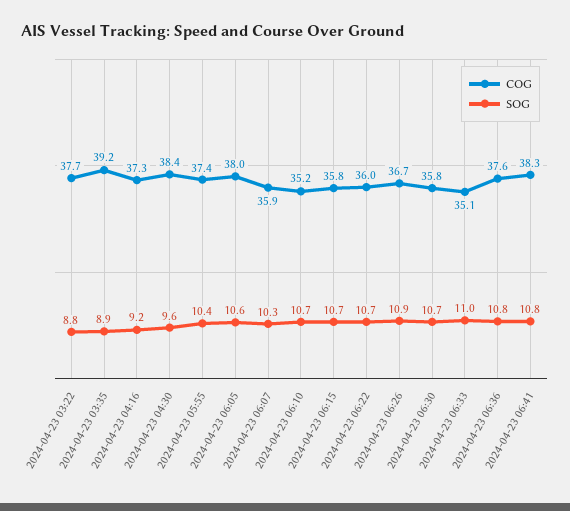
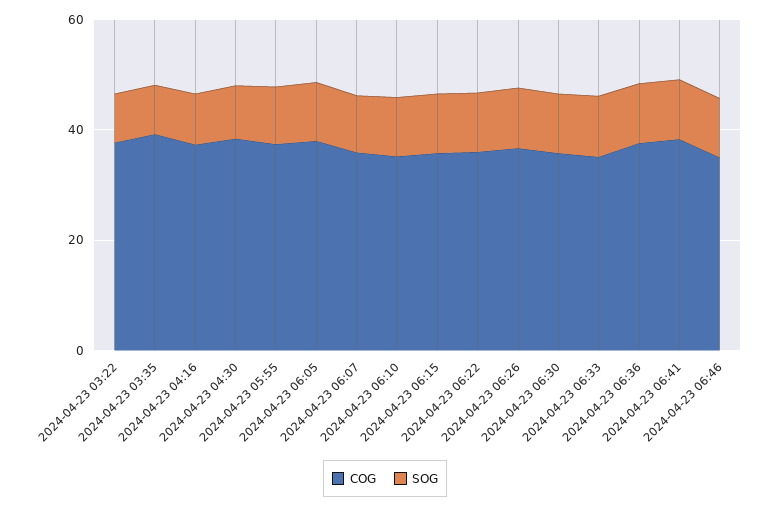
COG, 2024-04-23 06:46: none -> 35
SOG, 2024-04-23 06:46: none -> 10

